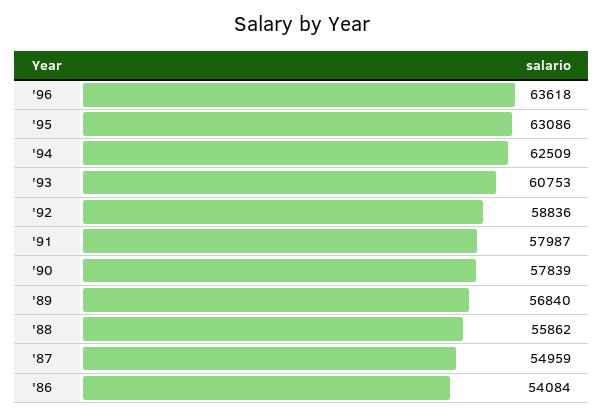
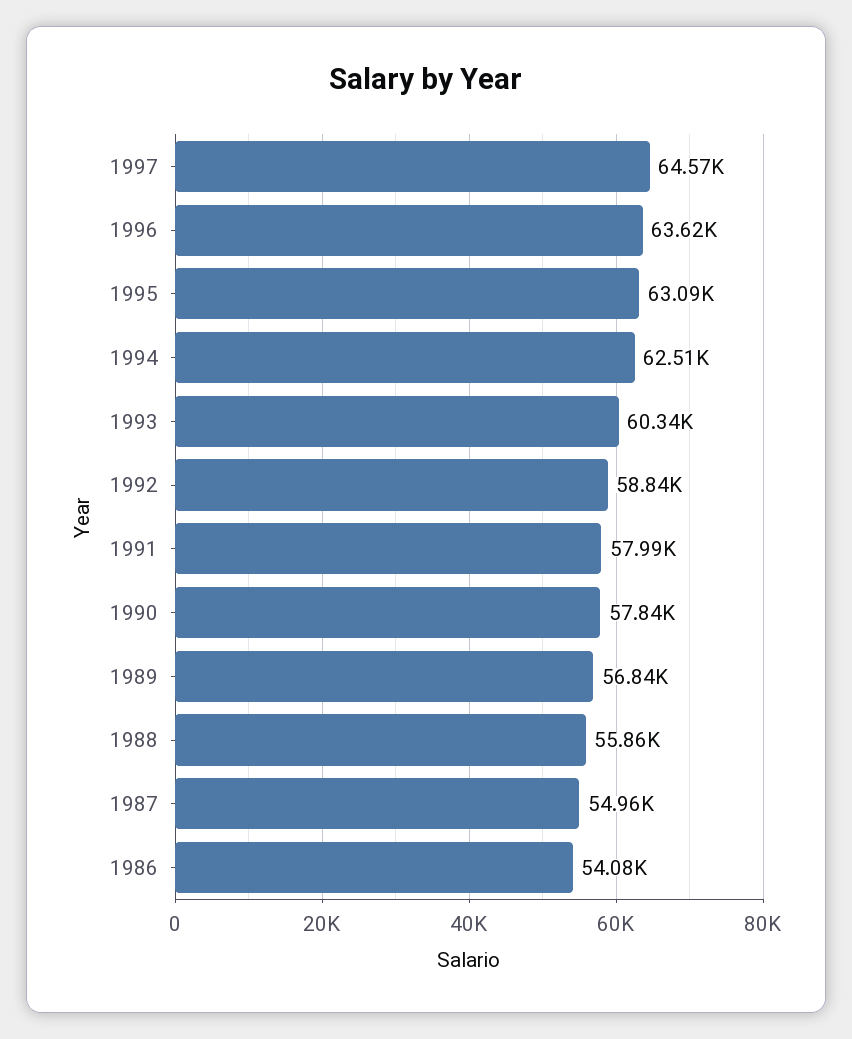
'93: 60753 -> 60340
1997: none -> 64570

